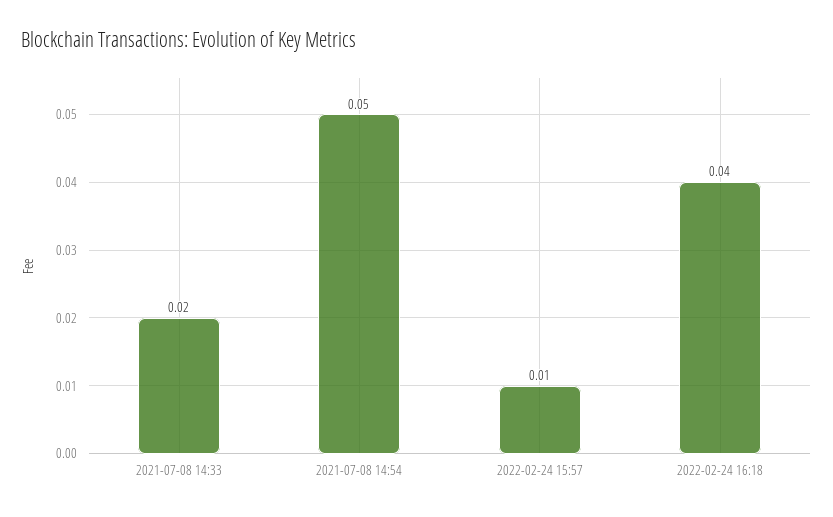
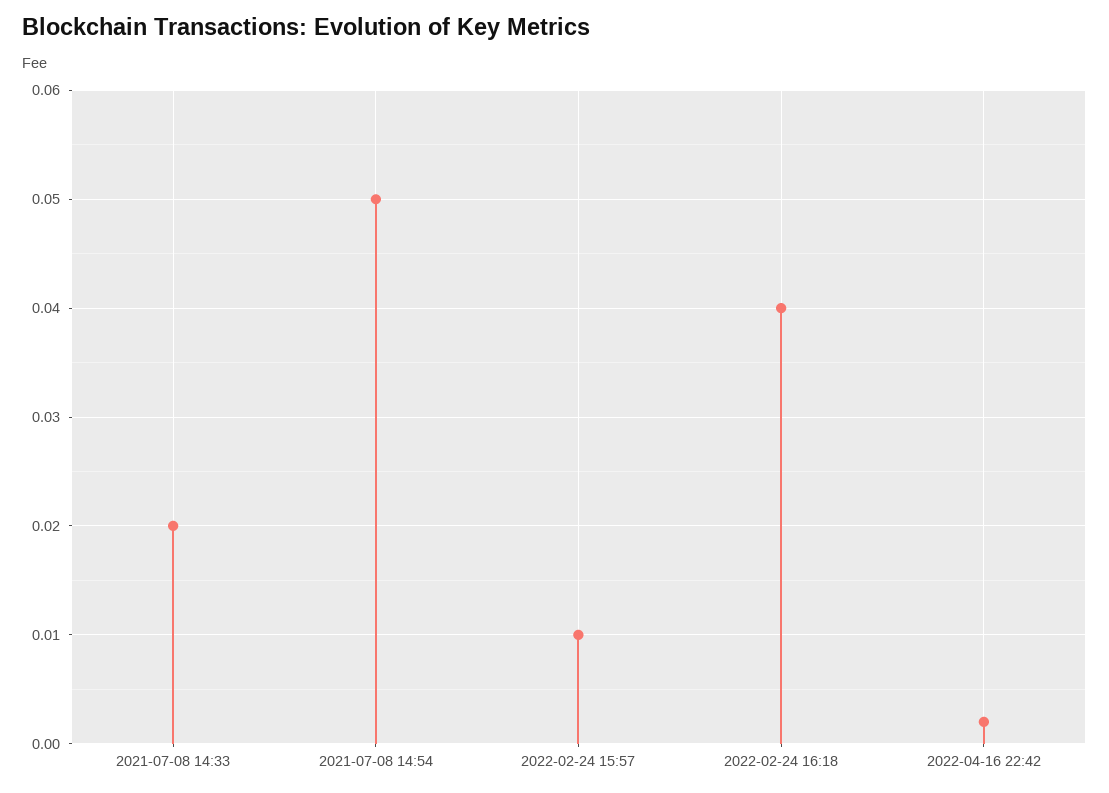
2022-04-16 22:42: none -> 0.002

